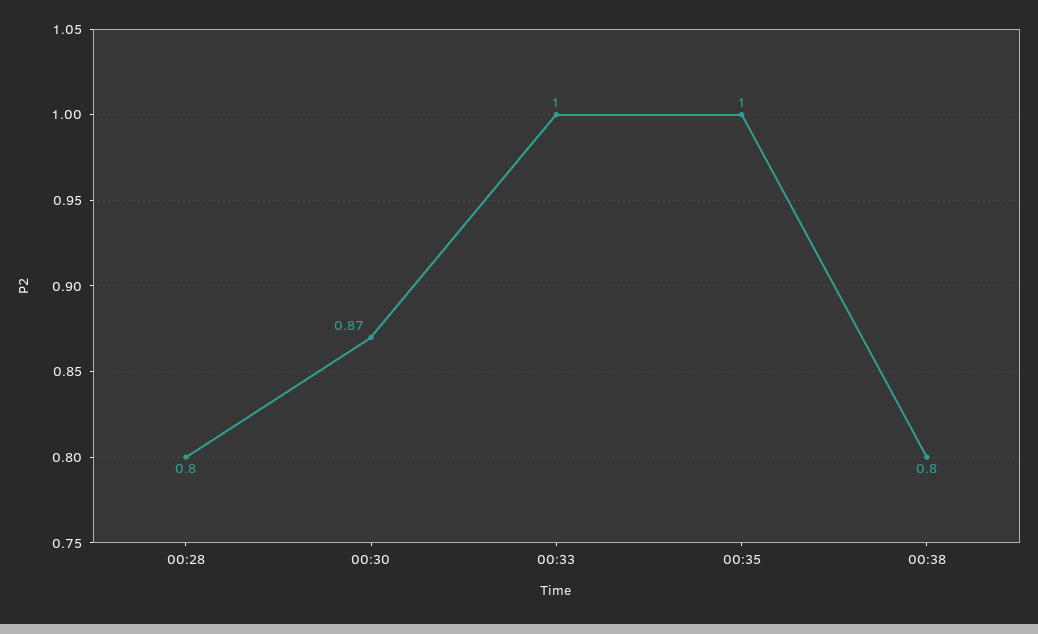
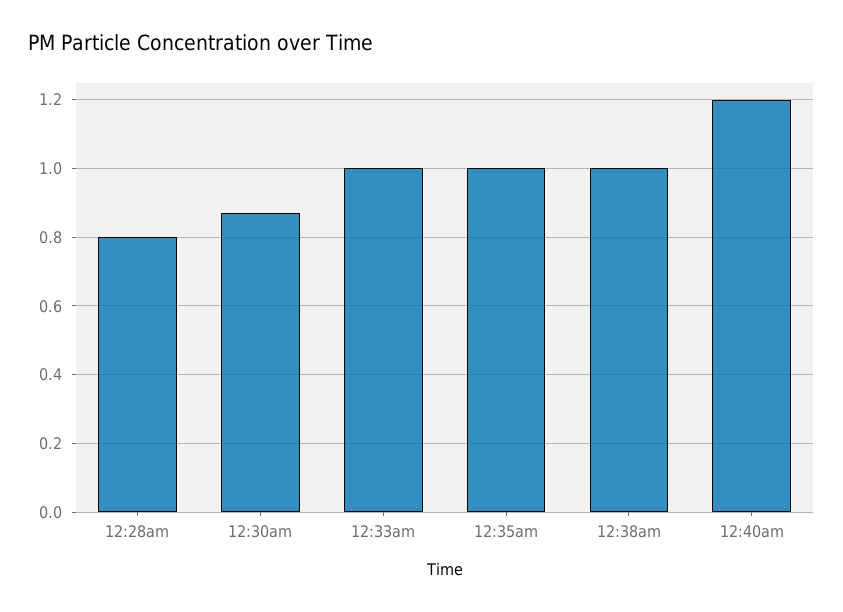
00:38: 0.8 -> 1
12:40am: none -> 1.2

